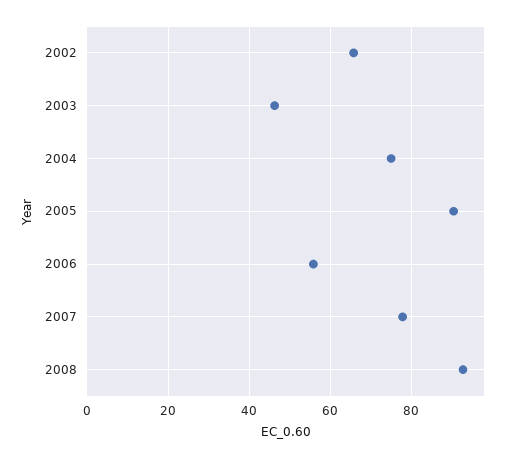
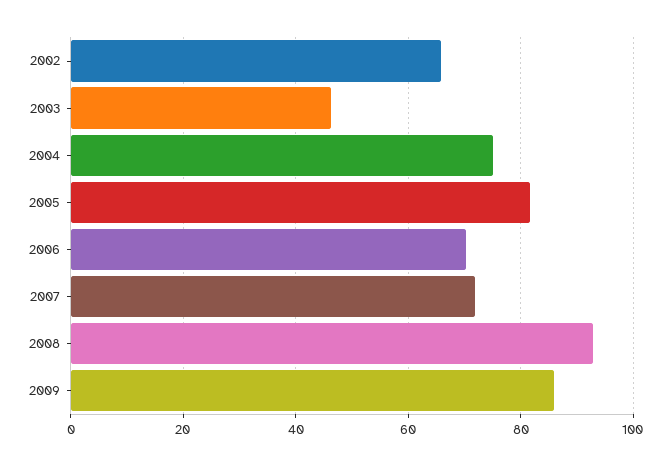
2005: 90 -> 82
2006: 56 -> 70
2007: 78 -> 72
2009: none -> 86

